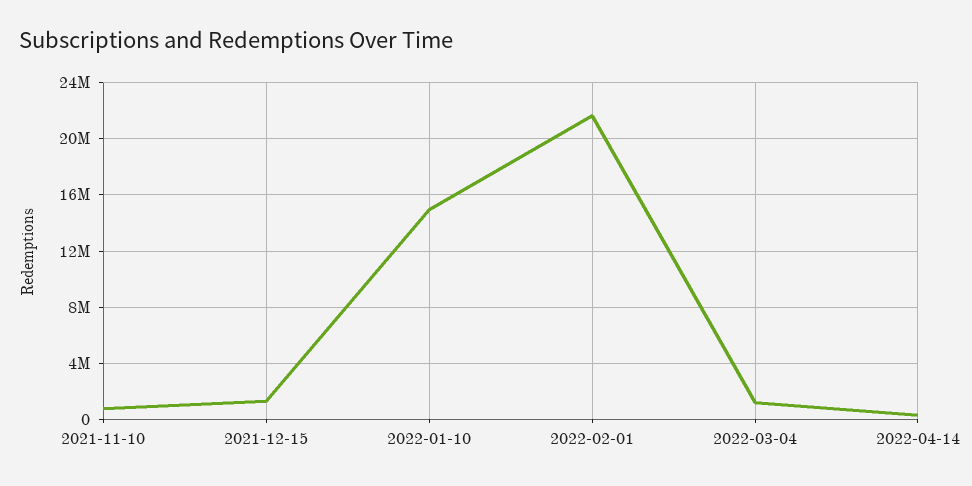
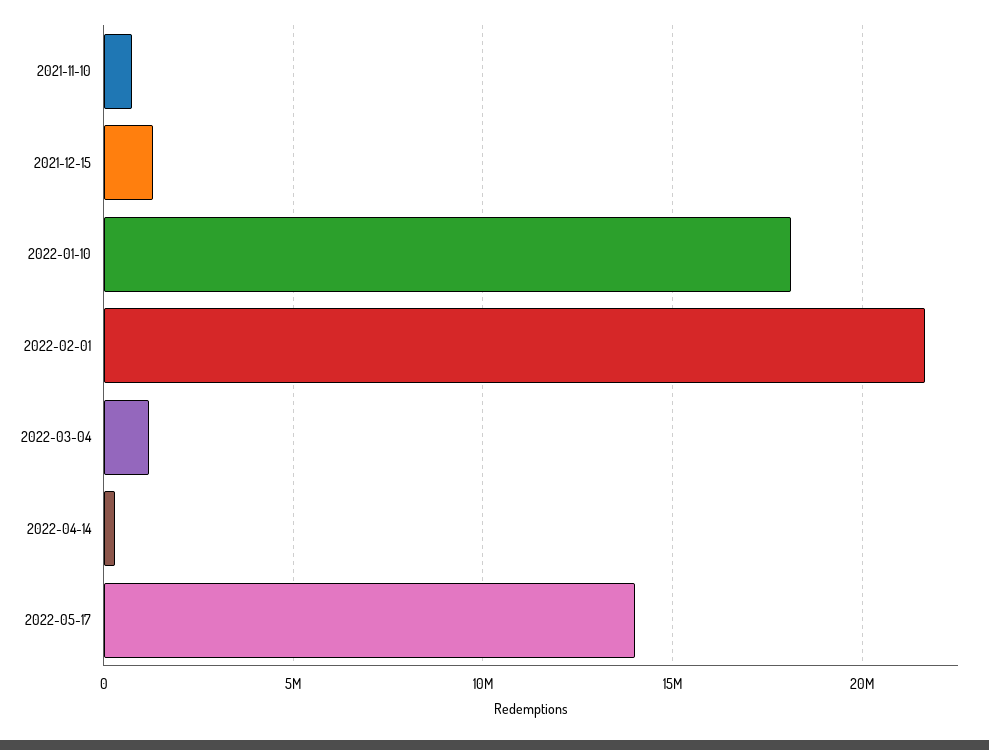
2022-01-10: 15000000 -> 18000000
2022-05-17: none -> 14000000

